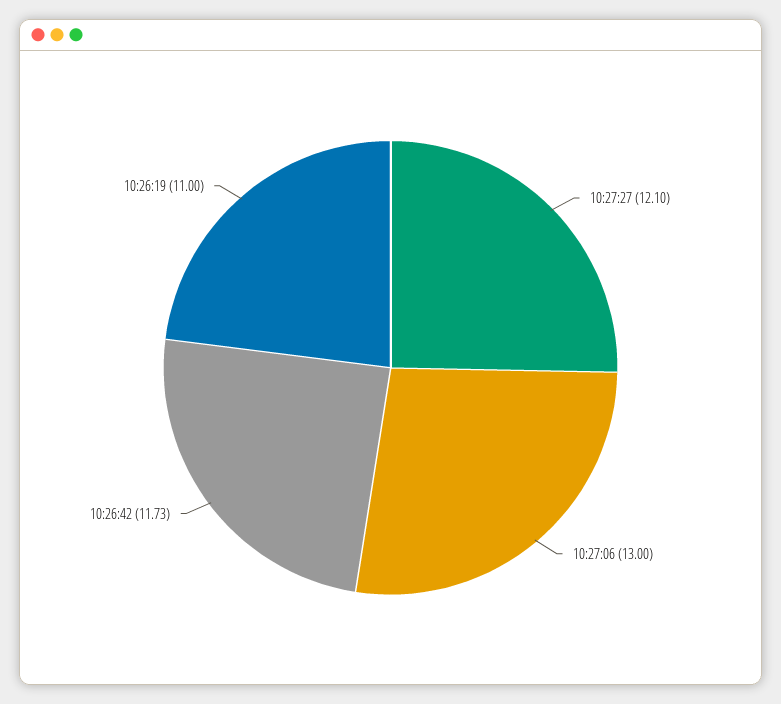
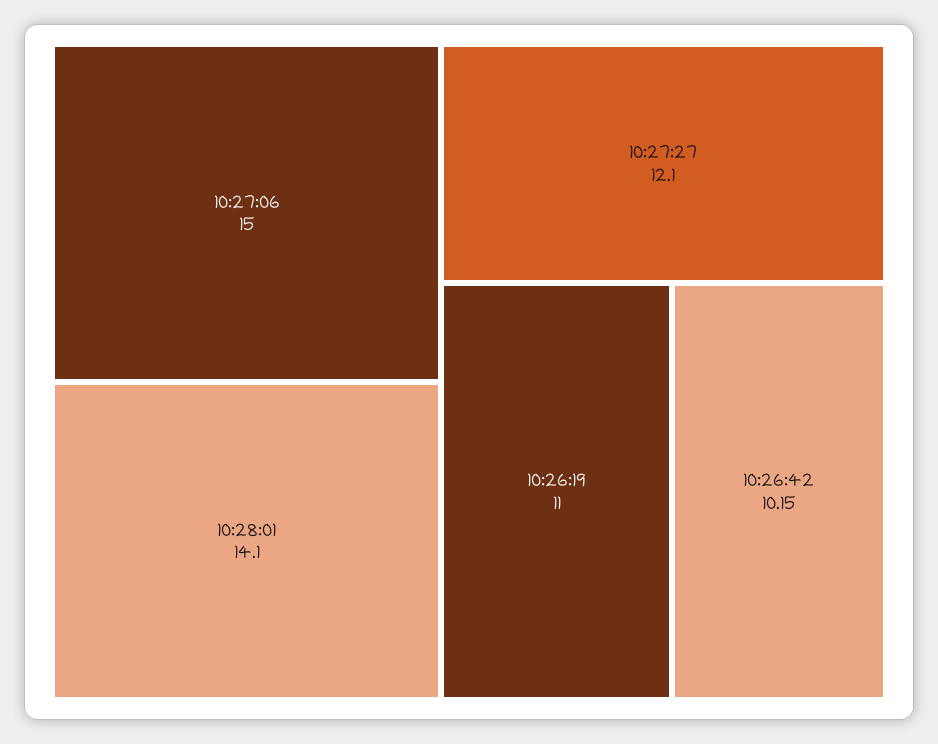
10:27:06: 13 -> 15
10:26:42: 11.73 -> 10.15
10:28:01: none -> 14.1

